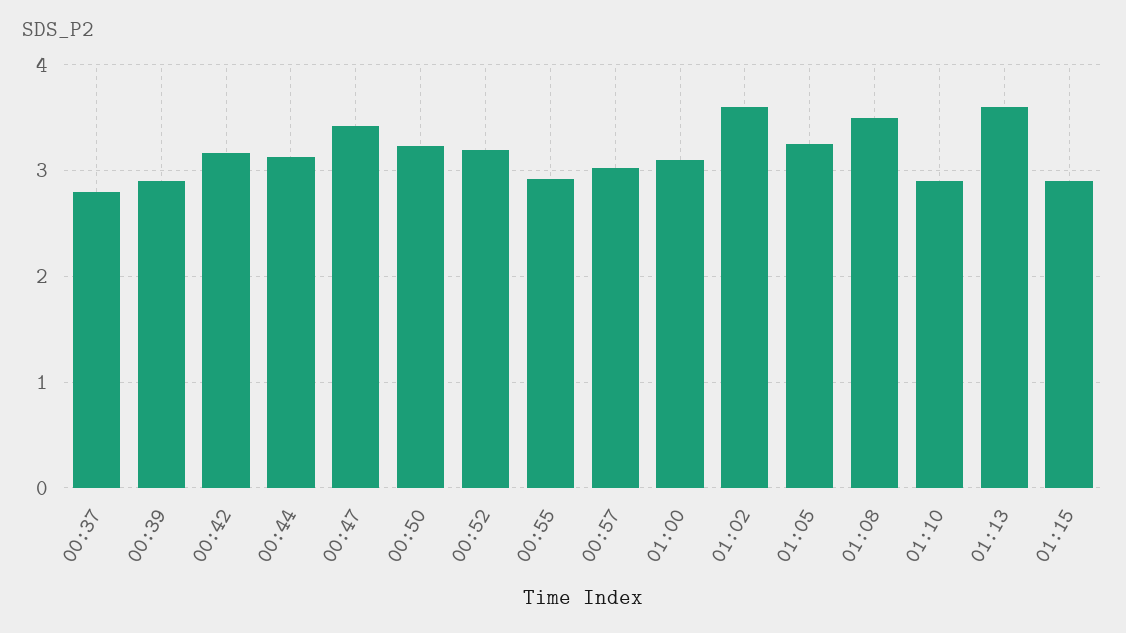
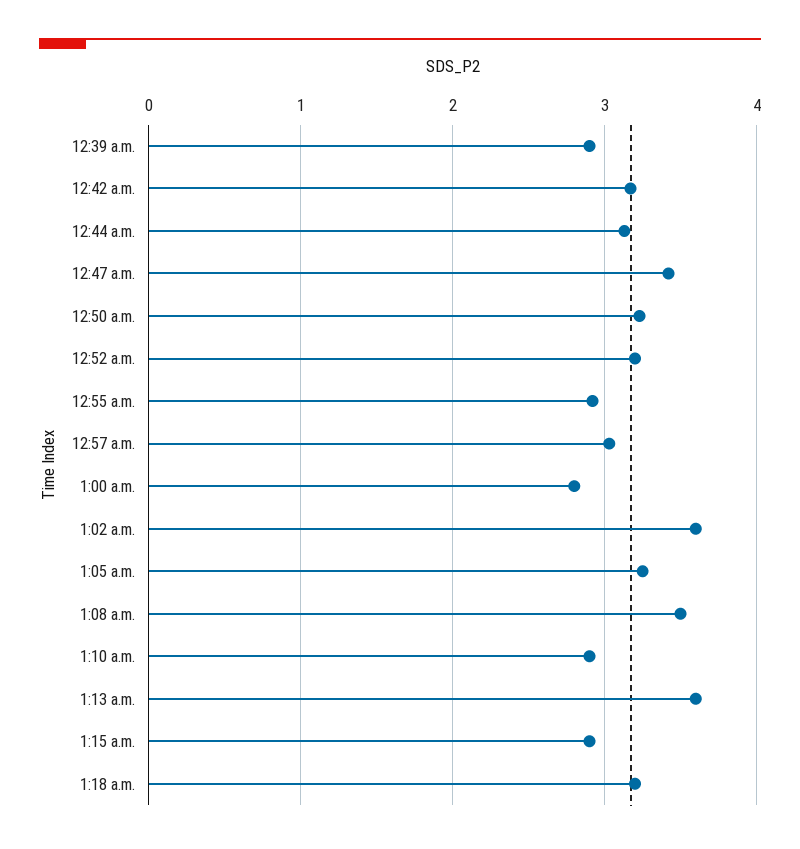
00:37: 2.8 -> none
01:00: 3.1 -> 2.8
1:18 a.m.: none -> 3.2

